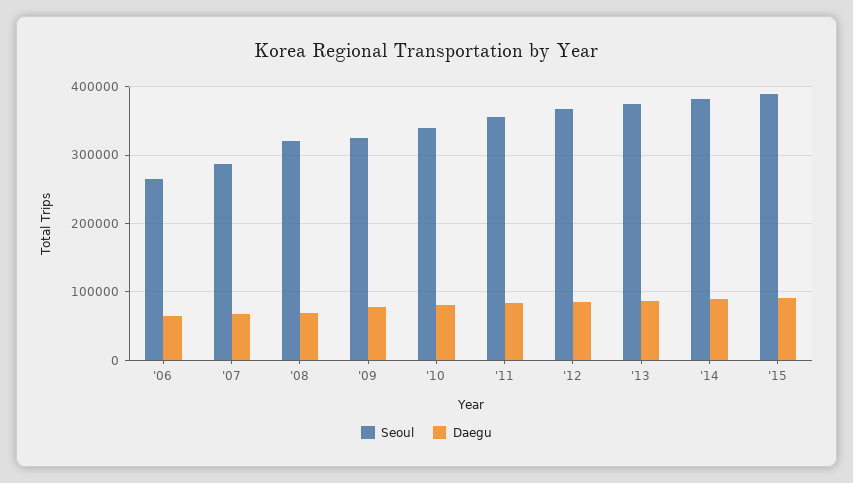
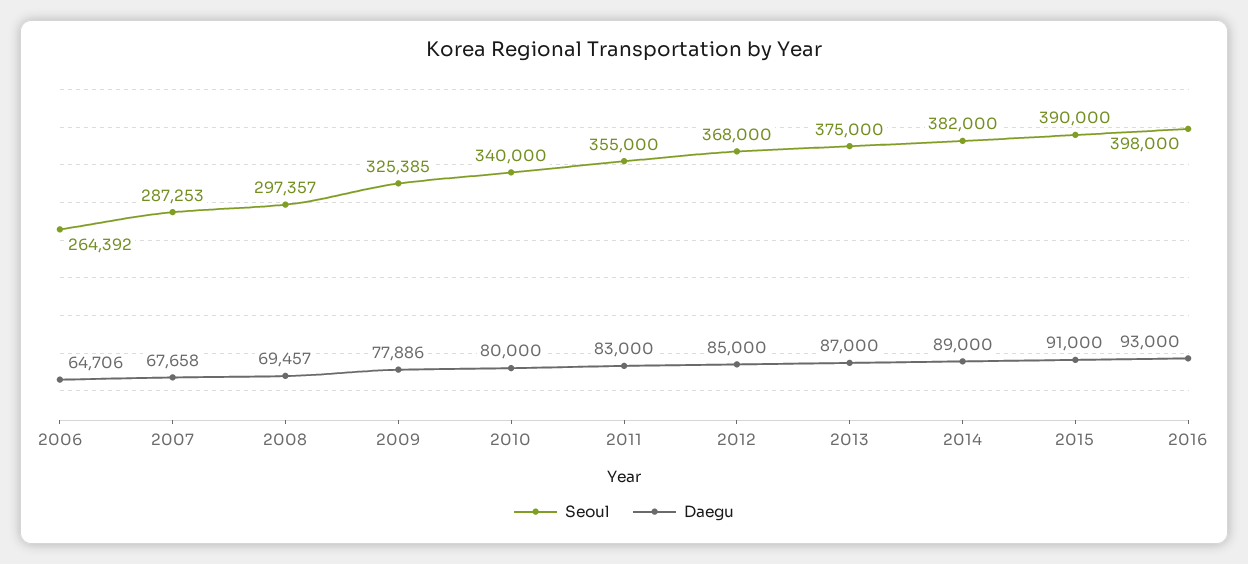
Seoul, '08: 320000 -> 297357
Seoul, 2016: none -> 398000
Daegu, 2016: none -> 93000

